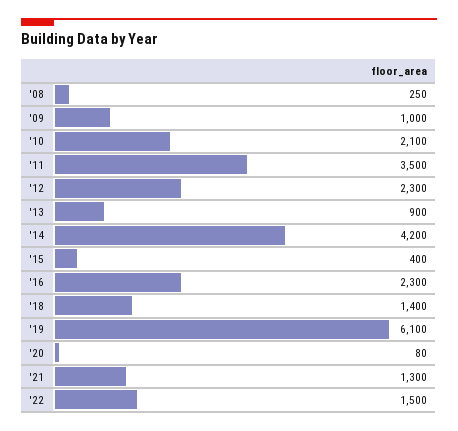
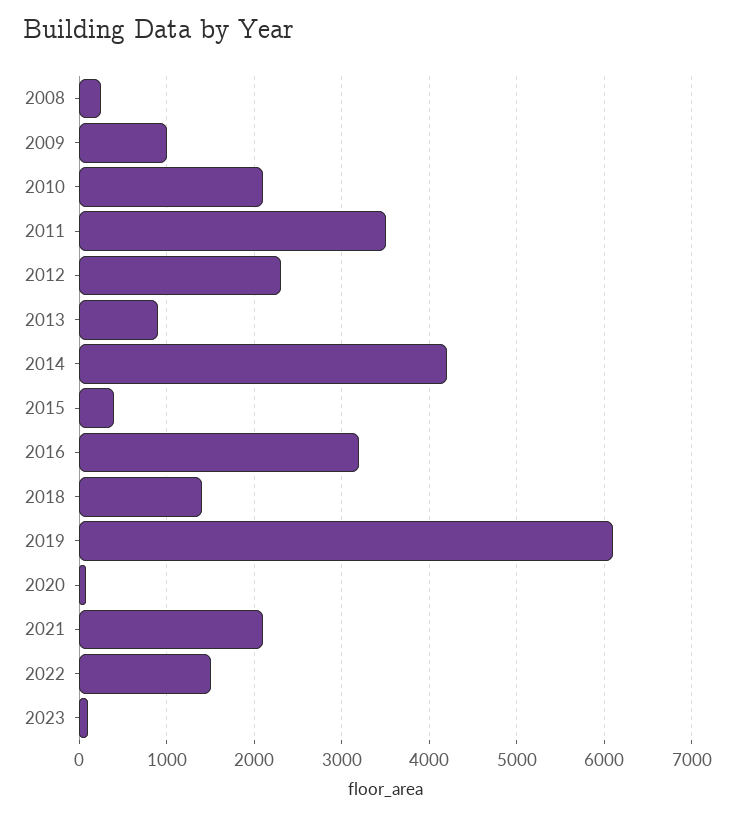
'16: 2300 -> 3200
'21: 1300 -> 2100
2023: none -> 100

